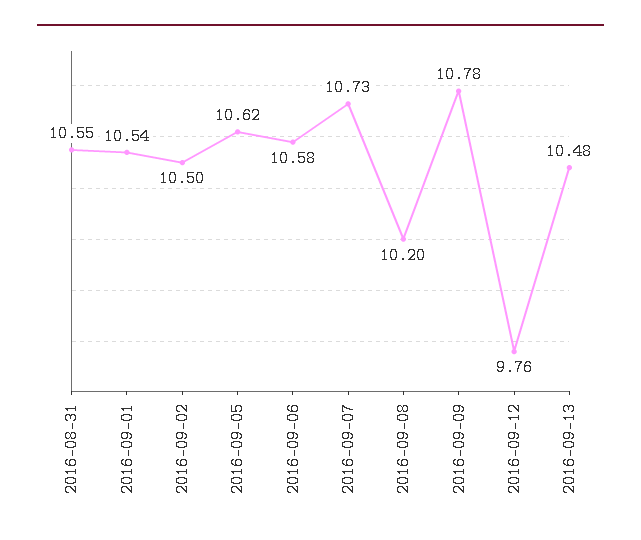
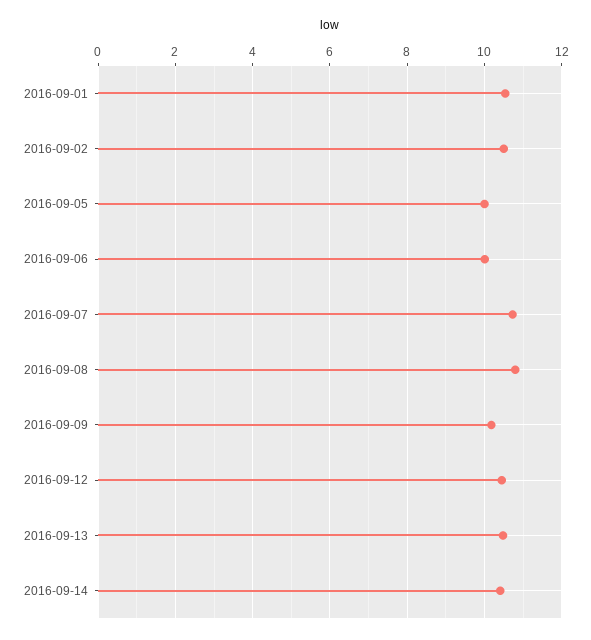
2016-08-31: 10.55 -> none
2016-09-05: 10.62 -> 10
2016-09-06: 10.58 -> 10
2016-09-08: 10.2 -> 10.8
2016-09-09: 10.78 -> 10.2
2016-09-12: 9.76 -> 10.4
2016-09-14: none -> 10.4

